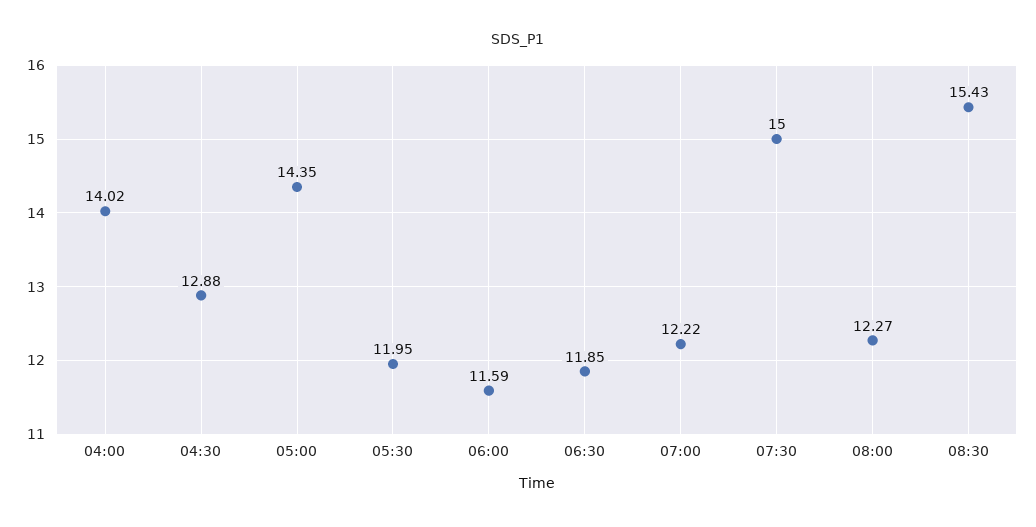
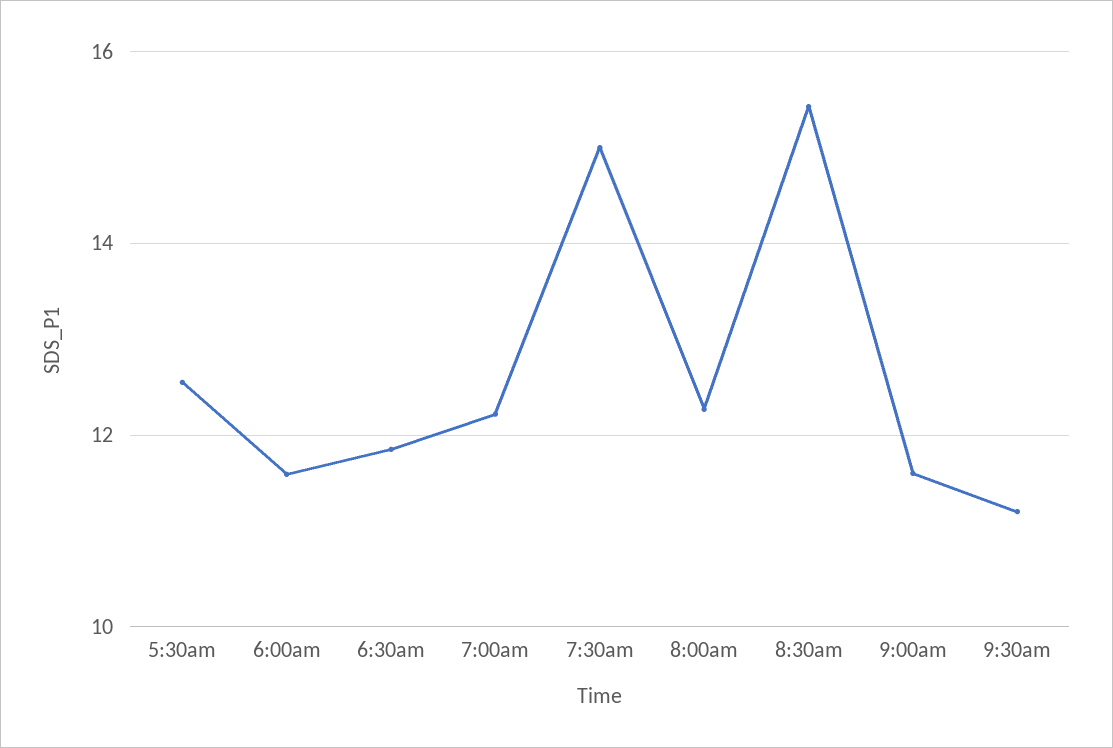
04:00: 14.02 -> none
04:30: 12.88 -> none
05:00: 14.35 -> none
05:30: 11.95 -> 12.6
9:00am: none -> 11.6
9:30am: none -> 11.2

